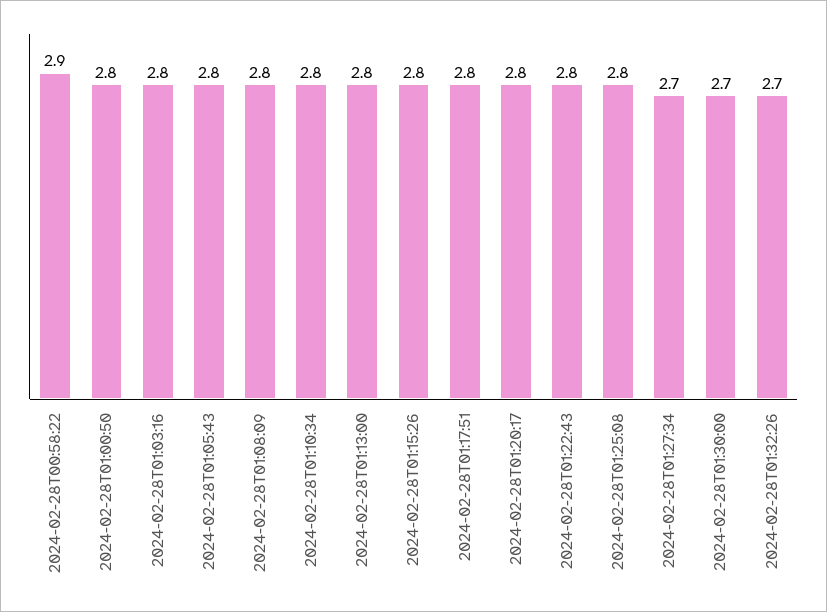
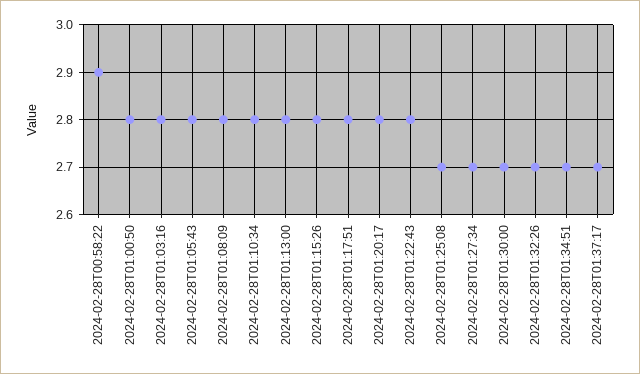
2024-02-28T01:25:08: 2.8 -> 2.7
2024-02-28T01:34:51: none -> 2.7
2024-02-28T01:37:17: none -> 2.7

